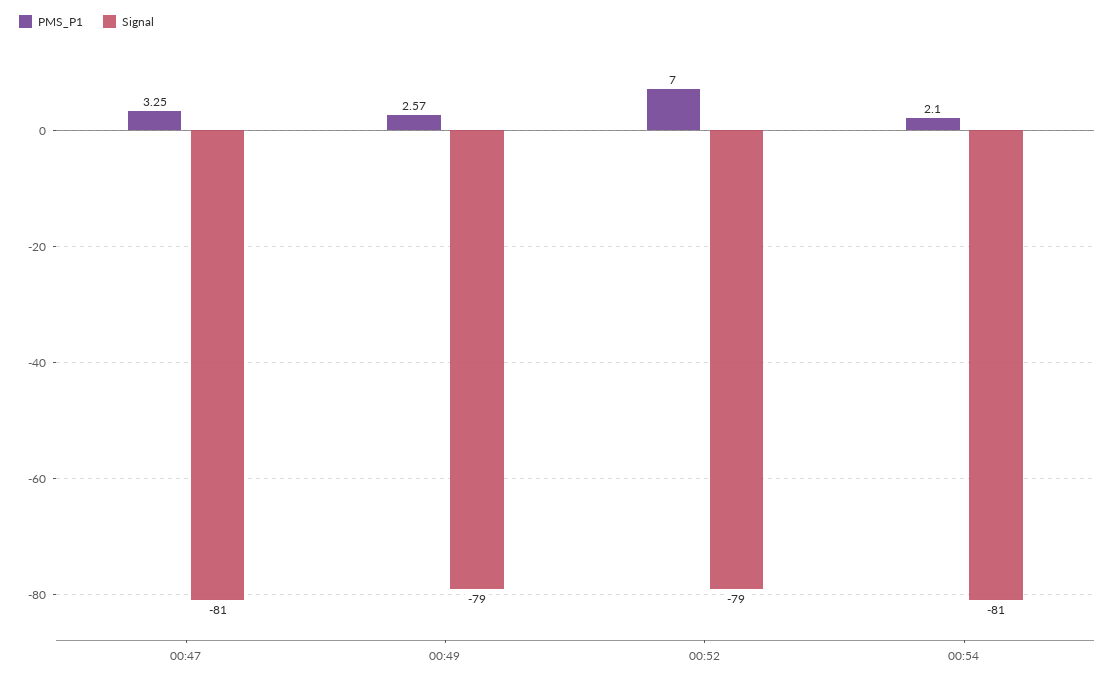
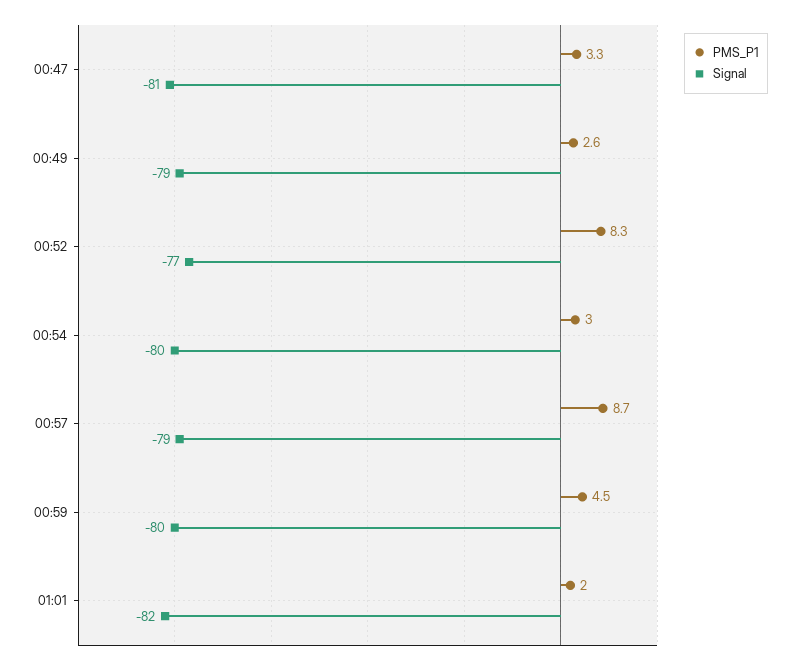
PMS_P1, 00:52: 7 -> 8.3
Signal, 00:52: -79 -> -77
PMS_P1, 00:54: 2.1 -> 3
Signal, 00:54: -81 -> -80
PMS_P1, 00:57: none -> 8.7
Signal, 00:57: none -> -79
PMS_P1, 00:59: none -> 4.5
Signal, 00:59: none -> -80
PMS_P1, 01:01: none -> 2
Signal, 01:01: none -> -82

